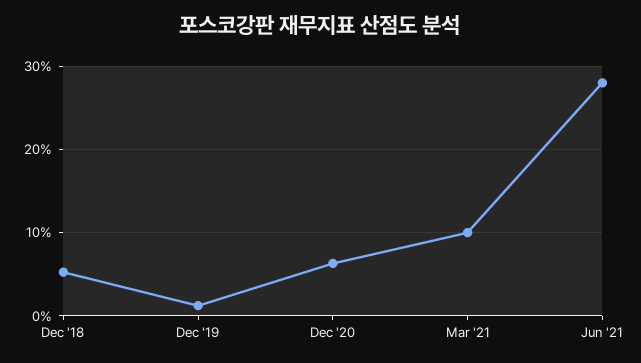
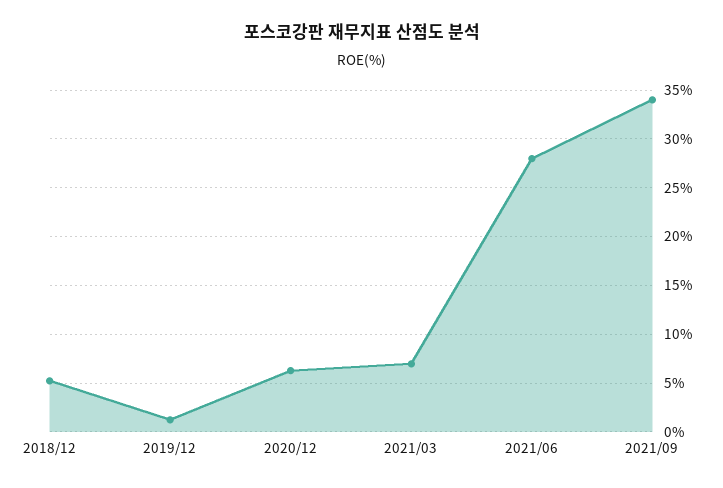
Mar '21: 10 -> 7
2021/09: none -> 34

